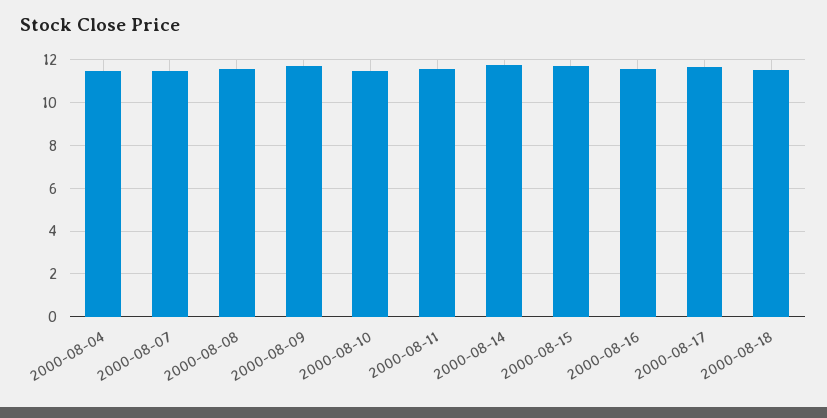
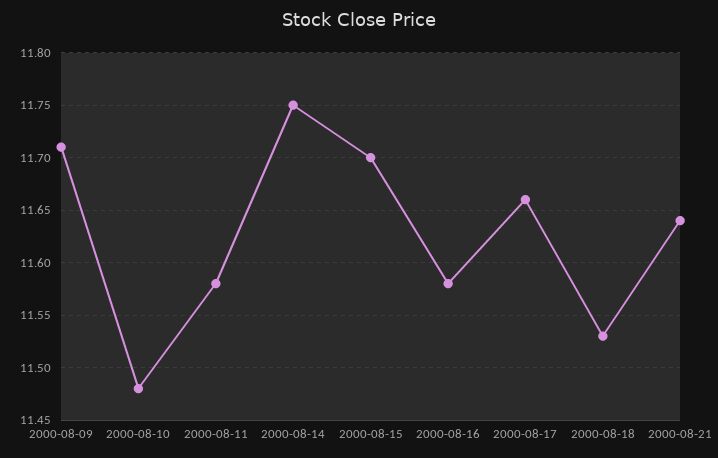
2000-08-04: 11.5 -> none
2000-08-07: 11.5 -> none
2000-08-08: 11.5 -> none
2000-08-21: none -> 11.64

